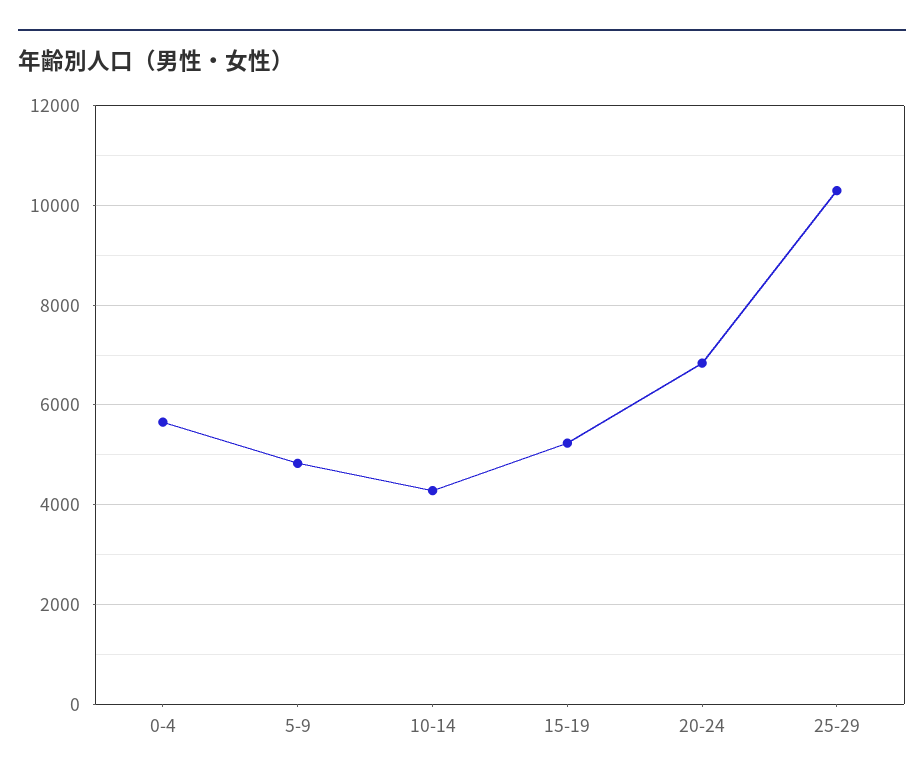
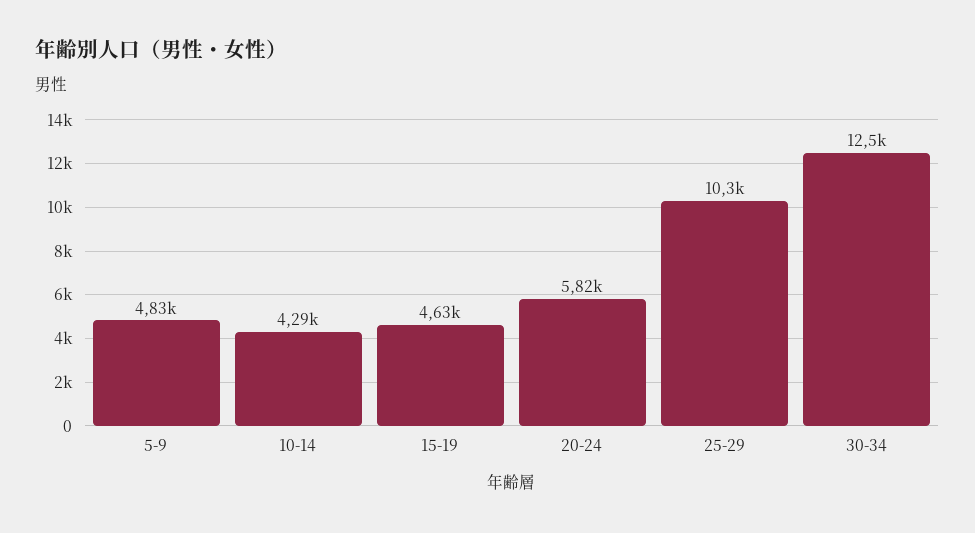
0-4: 5600 -> none
15-19: 5200 -> 4630
20-24: 6800 -> 5820
30-34: none -> 12500

